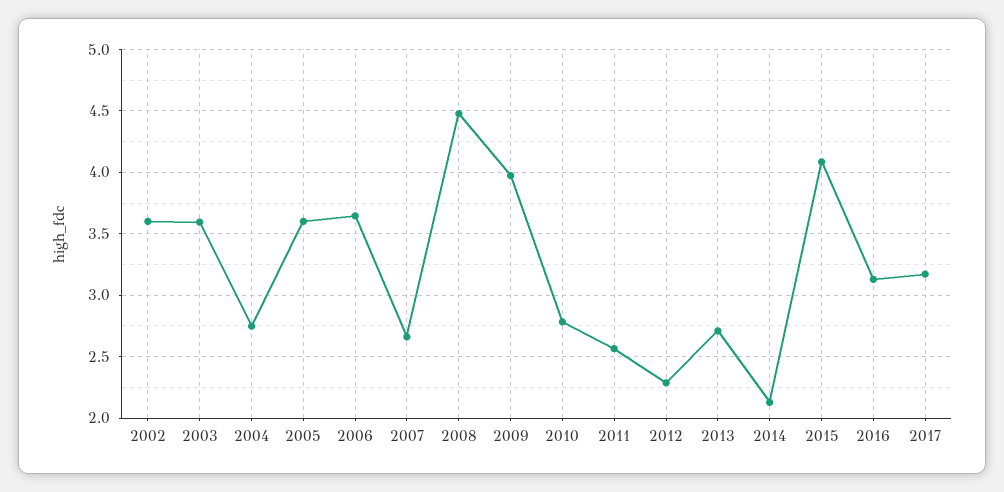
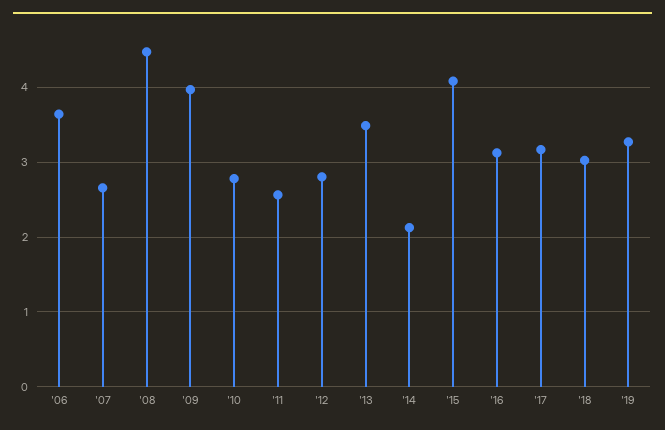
2002: 3.6 -> none
2003: 3.6 -> none
2004: 2.75 -> none
2005: 3.6 -> none
2012: 2.3 -> 2.8
2013: 2.7 -> 3.5
'18: none -> 3
'19: none -> 3.3

